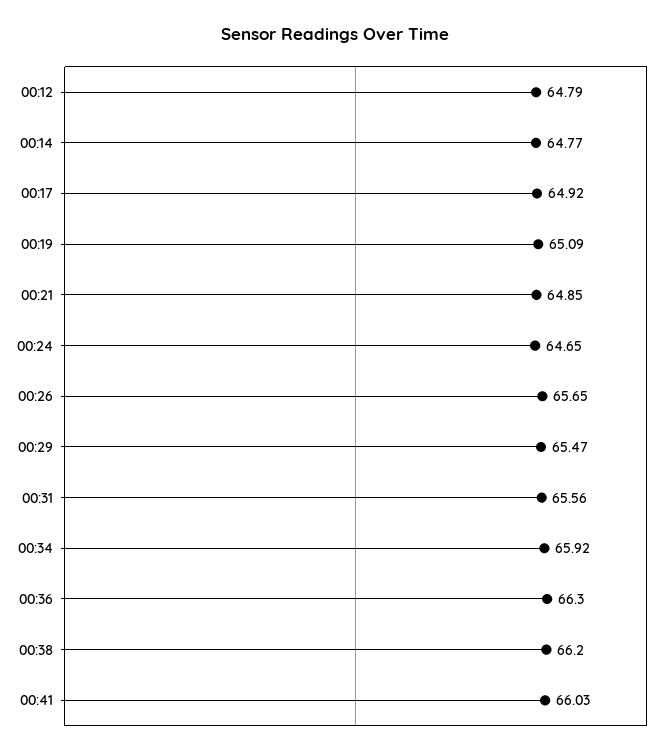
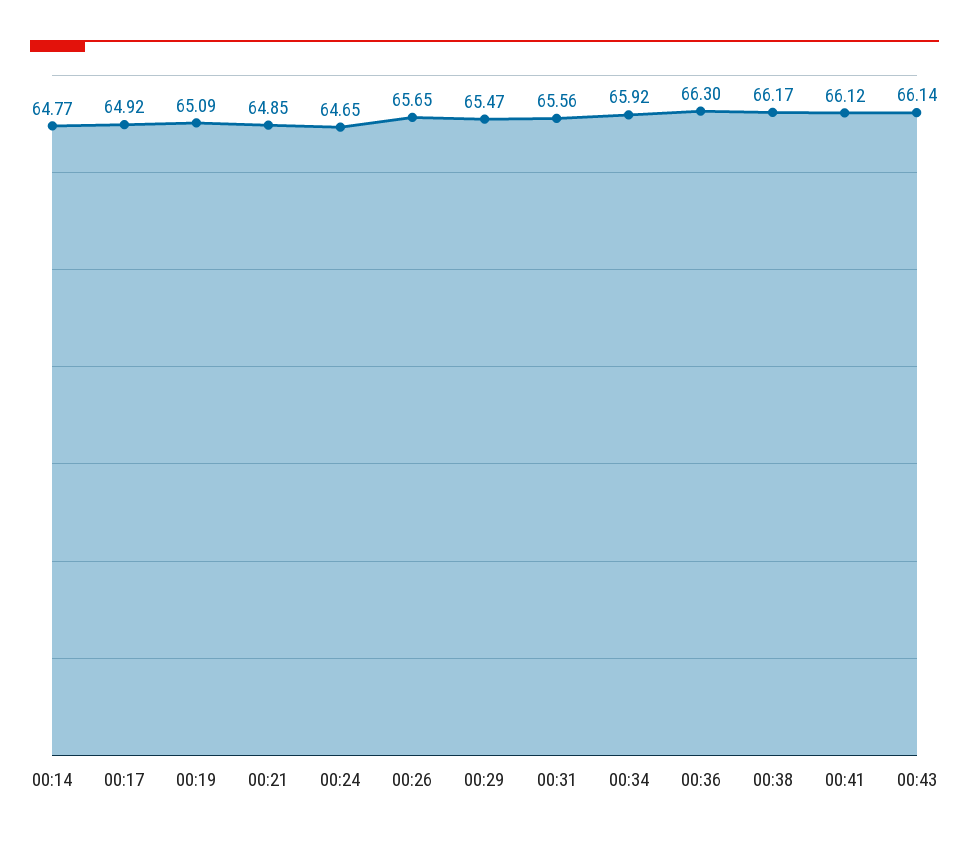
00:12: 64.79 -> none
00:38: 66.2 -> 66.17
00:41: 66.03 -> 66.12
00:43: none -> 66.14

